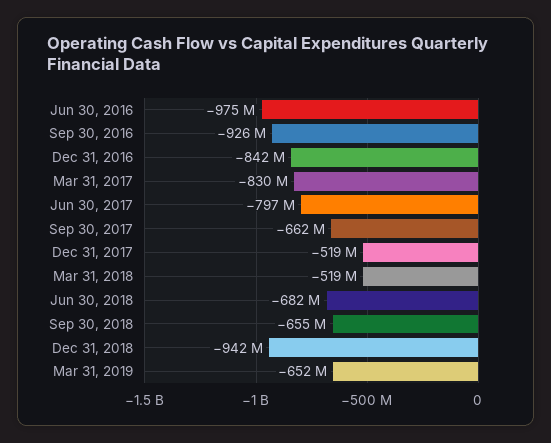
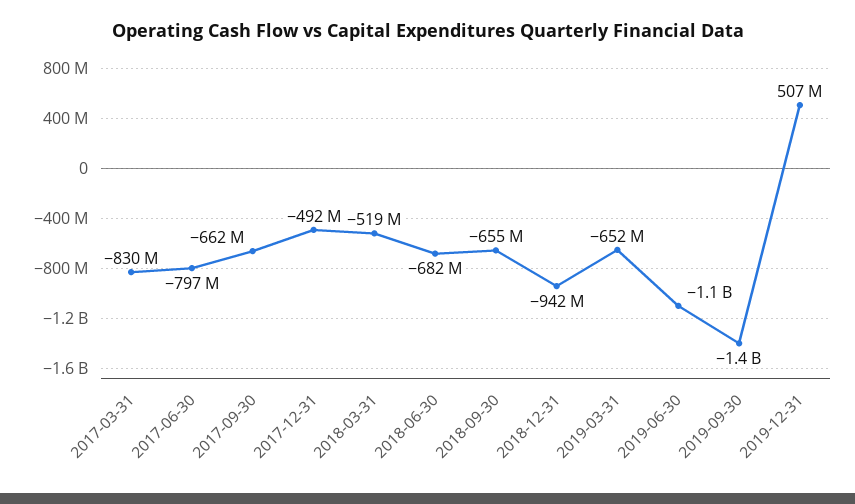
Jun 30, 2016: -975000000 -> none
Sep 30, 2016: -926000000 -> none
Dec 31, 2016: -842000000 -> none
Dec 31, 2017: -519000000 -> -492000000
2019-06-30: none -> -1100000000
2019-09-30: none -> -1400000000
2019-12-31: none -> 507000000

